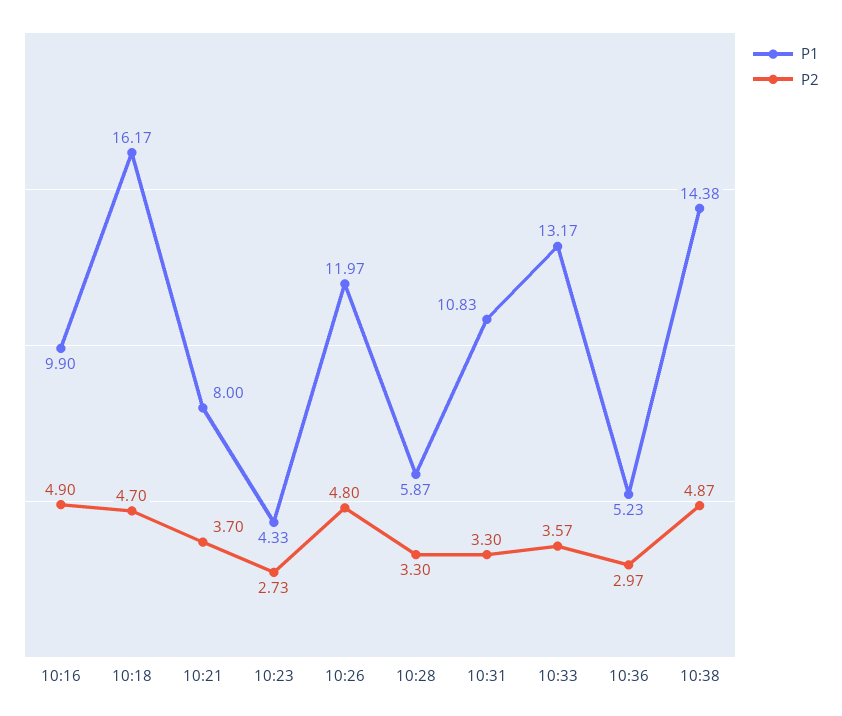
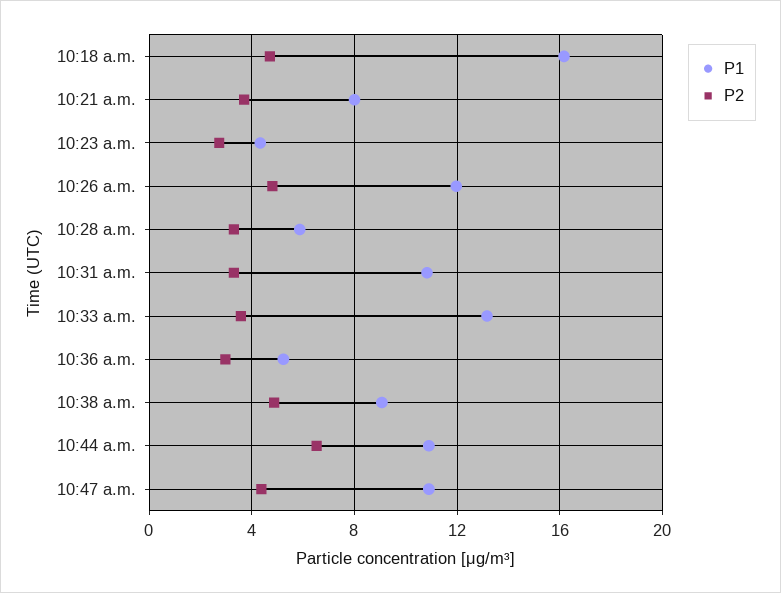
P1, 10:16: 9.9 -> none
P2, 10:16: 4.9 -> none
P1, 10:38: 14.38 -> 9
P1, 10:44 a.m.: none -> 11
P2, 10:44 a.m.: none -> 6.5
P1, 10:47 a.m.: none -> 11
P2, 10:47 a.m.: none -> 4.5

